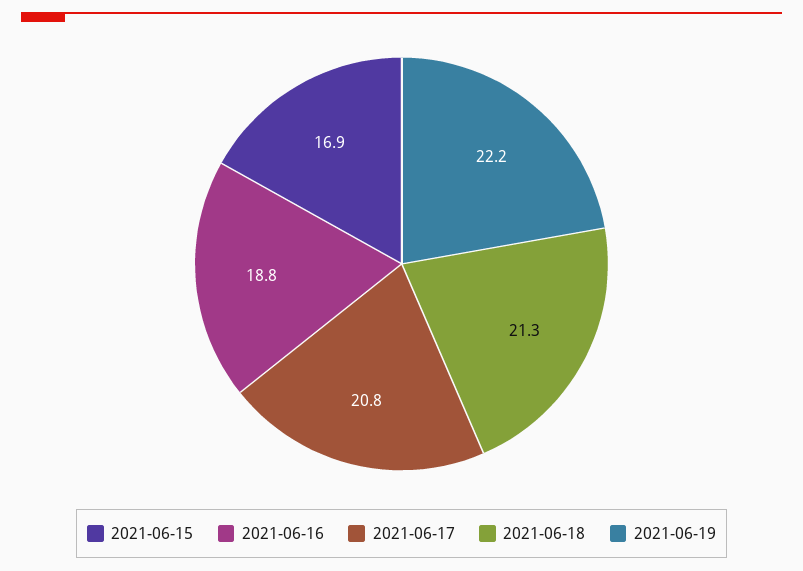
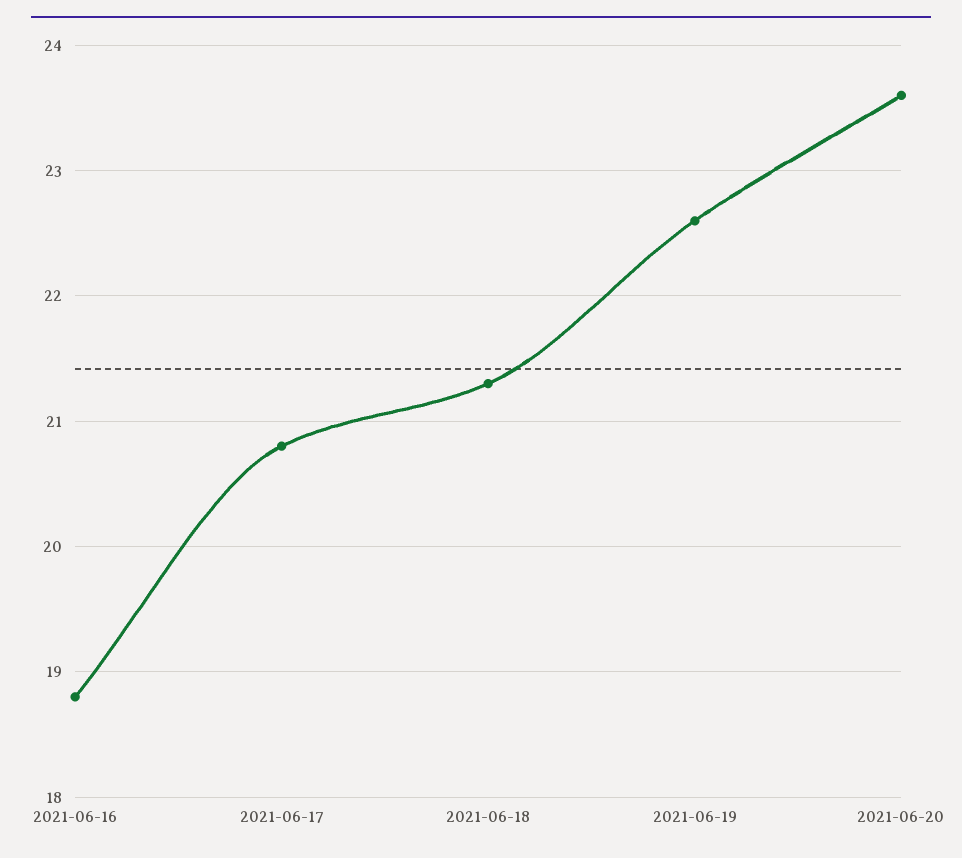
2021-06-15: 16.9 -> none
2021-06-19: 22.2 -> 22.6
2021-06-20: none -> 23.6

